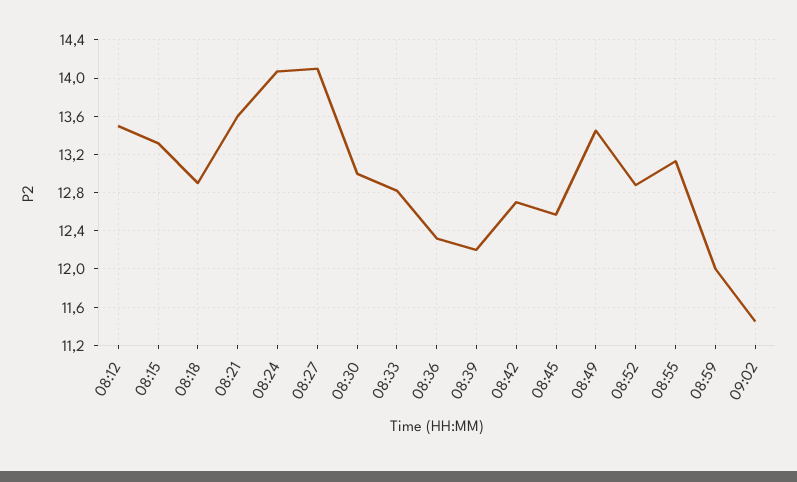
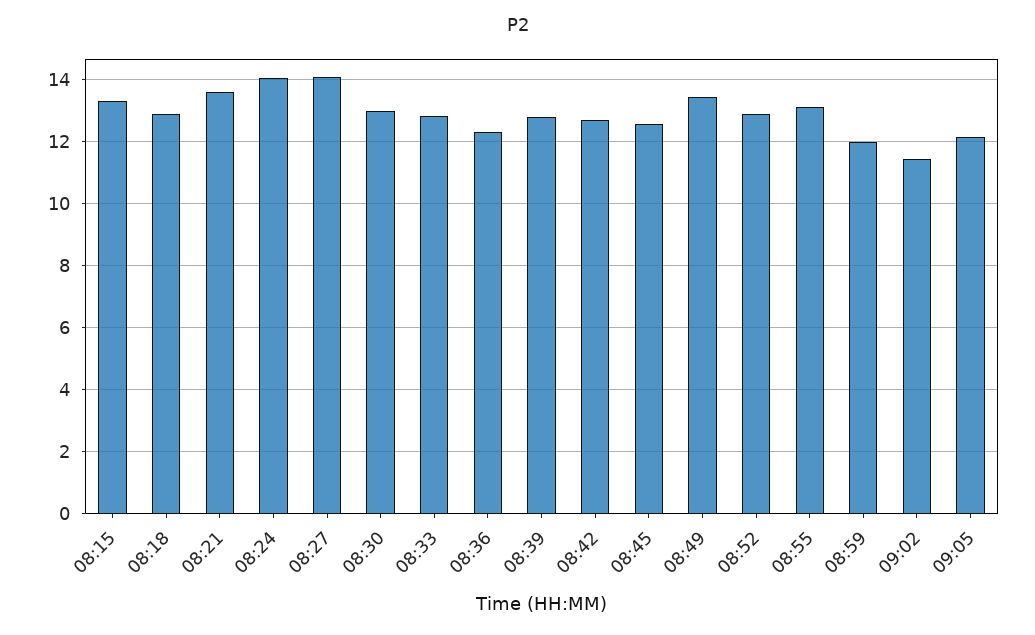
08:12: 13.5 -> none
08:39: 12.2 -> 12.8
09:05: none -> 12.2

